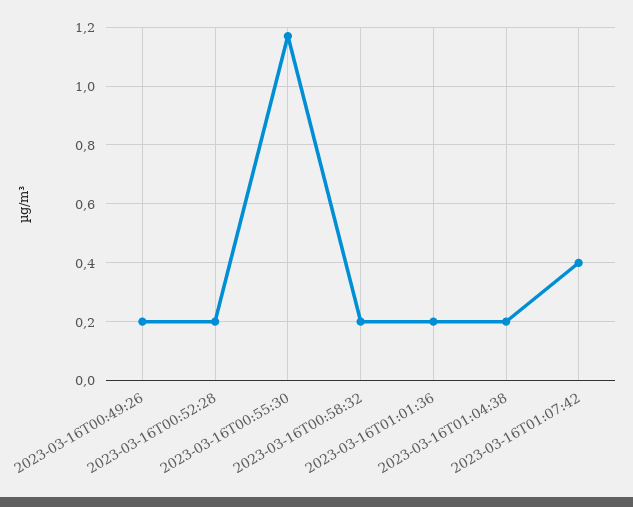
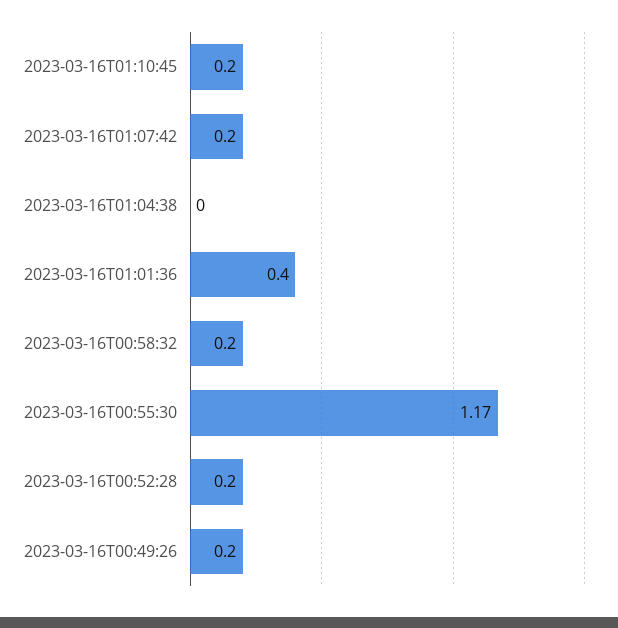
2023-03-16T01:01:36: 0.2 -> 0.4
2023-03-16T01:04:38: 0.2 -> 0
2023-03-16T01:07:42: 0.4 -> 0.2
2023-03-16T01:10:45: none -> 0.2

